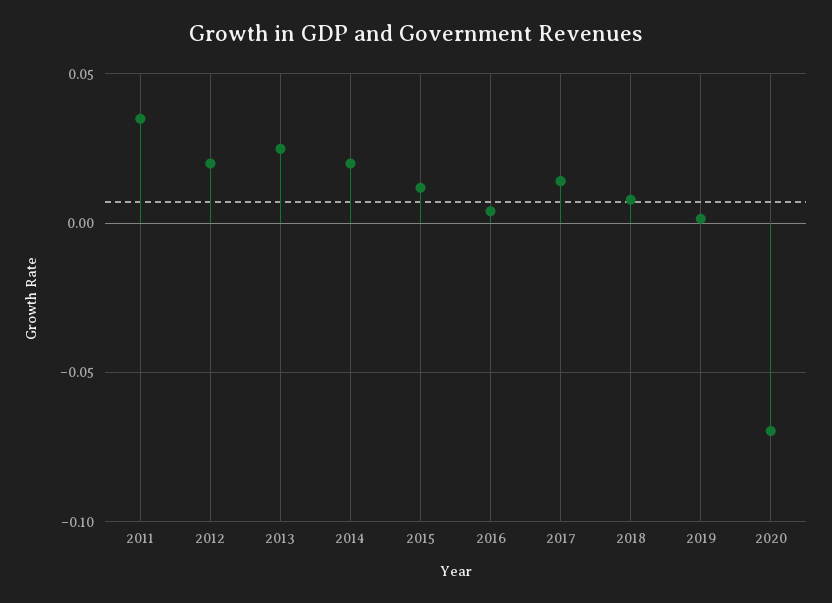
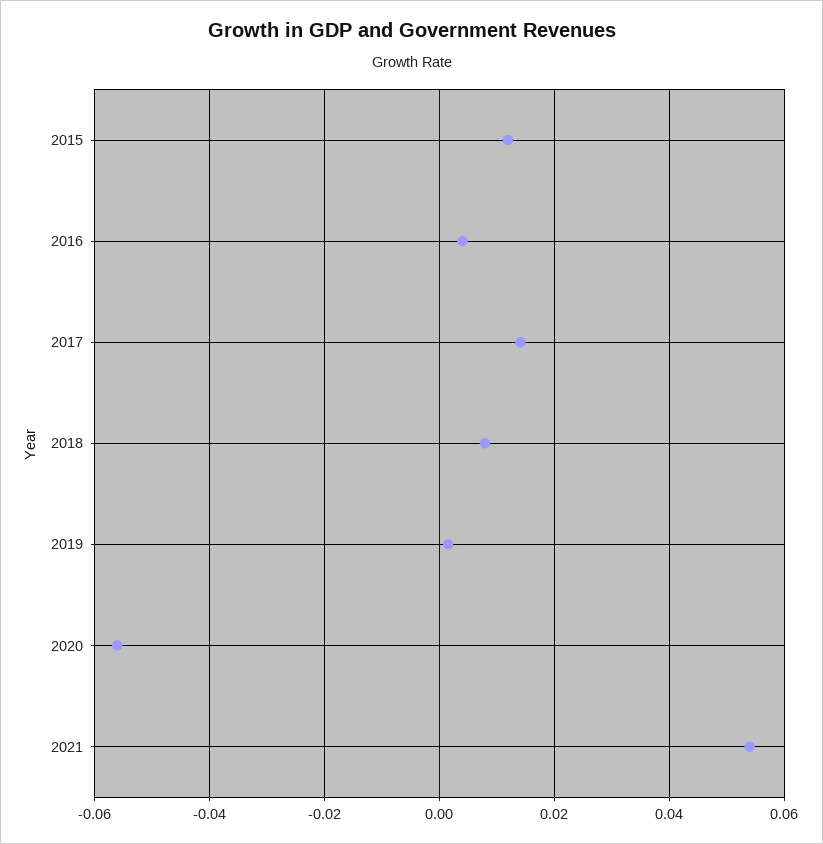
2011: 0.035 -> none
2012: 0.02 -> none
2013: 0.025 -> none
2014: 0.02 -> none
2020: -0.07 -> -0.056
2021: none -> 0.054

